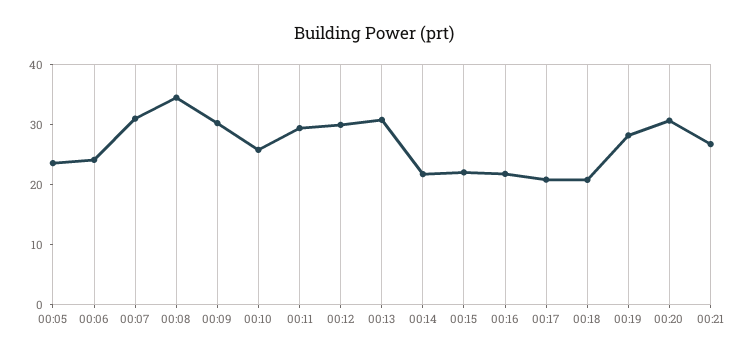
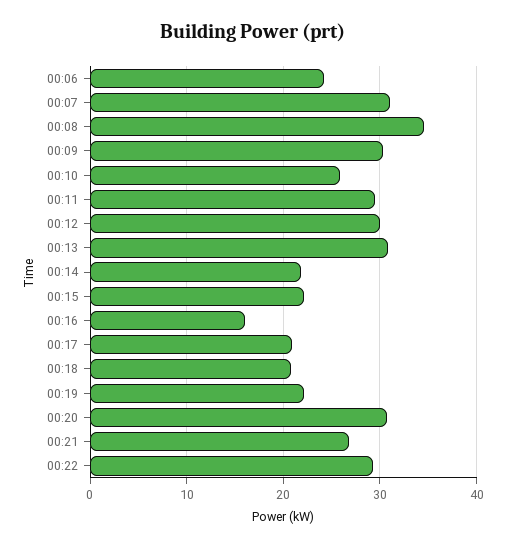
00:05: 24 -> none
00:16: 22 -> 16
00:19: 28 -> 22
00:22: none -> 29

